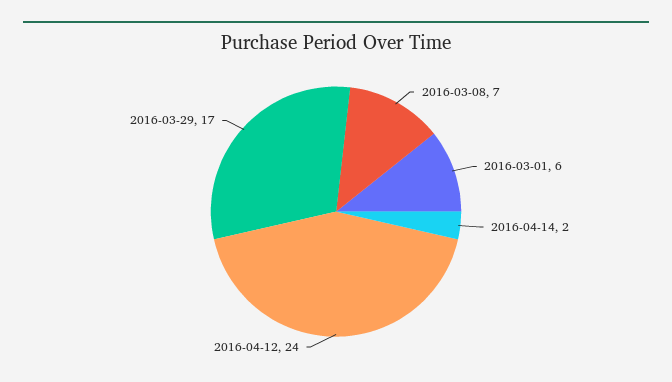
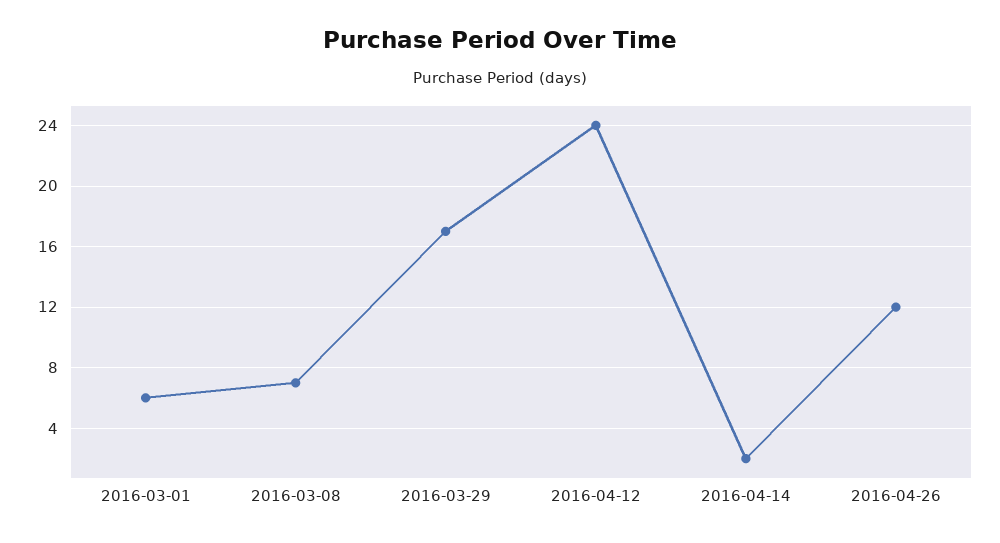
2016-04-26: none -> 12

